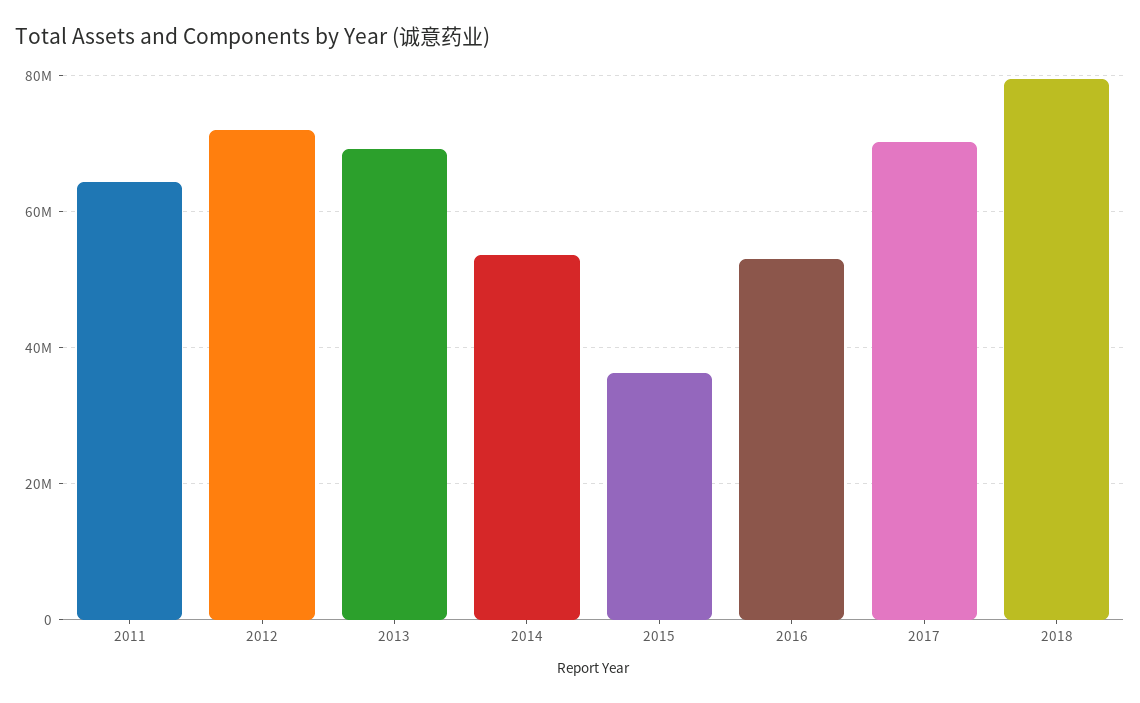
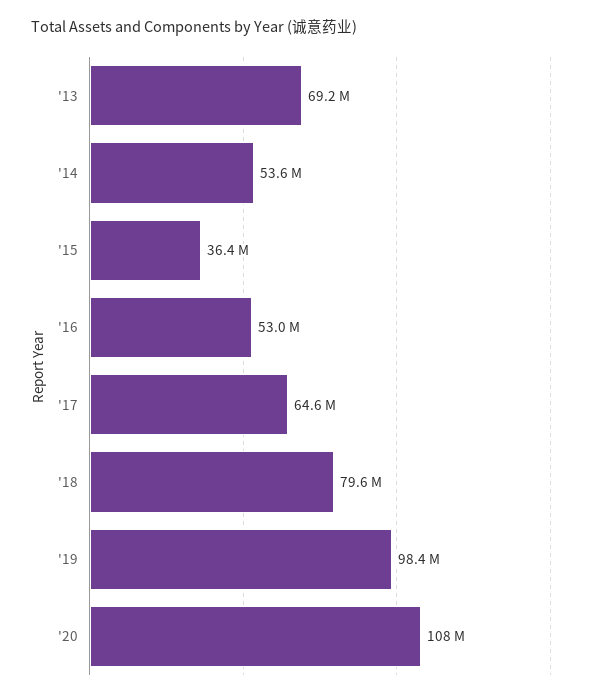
2011: 64000000 -> none
2012: 72000000 -> none
2017: 70000000 -> 64600000
'19: none -> 98400000
'20: none -> 108000000

